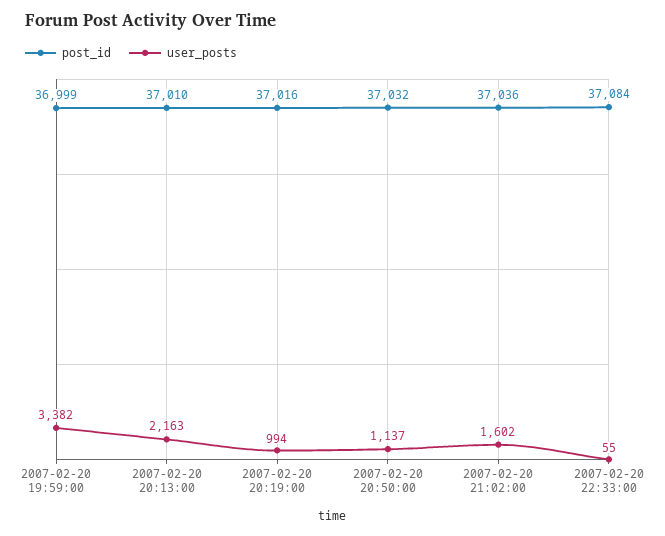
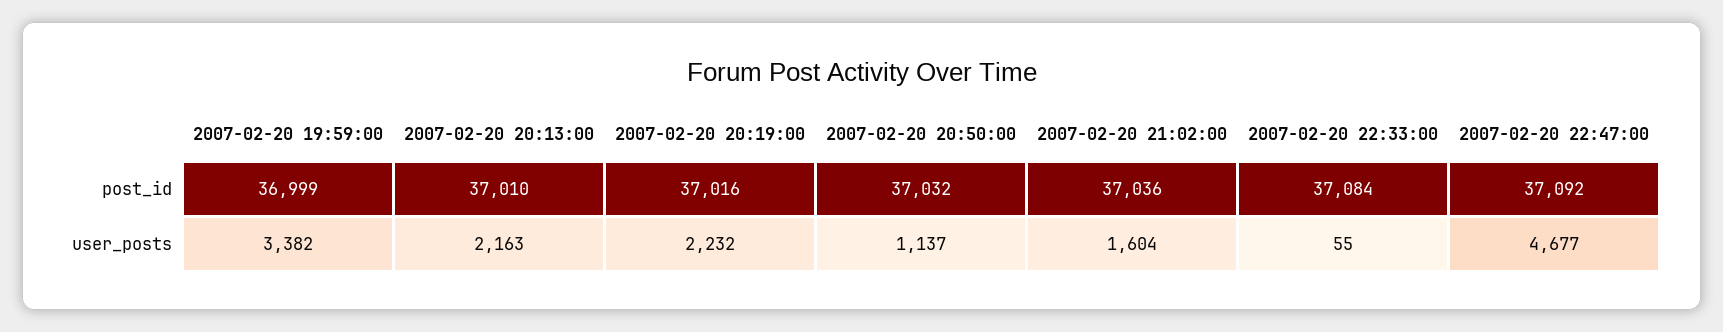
user_posts, 2007-02-20 20:19:00: 994 -> 2232
user_posts, 2007-02-20 21:02:00: 1602 -> 1604
post_id, 2007-02-20 22:47:00: none -> 37092
user_posts, 2007-02-20 22:47:00: none -> 4677

